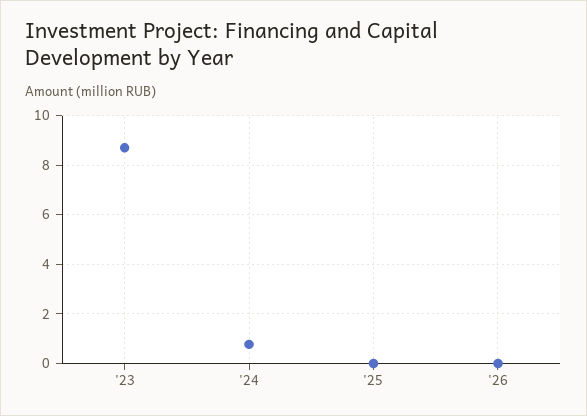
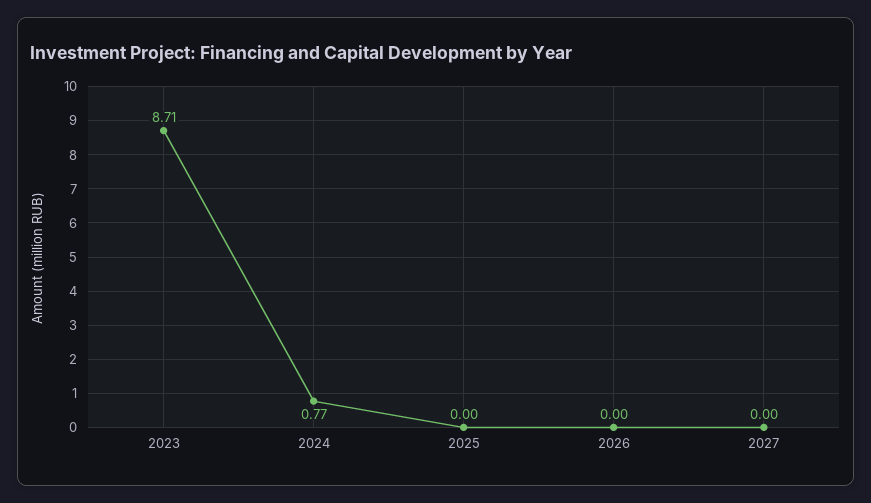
2027: none -> 0

